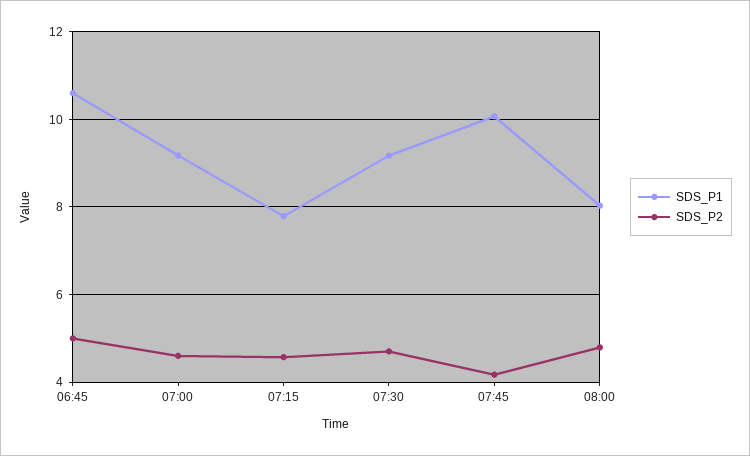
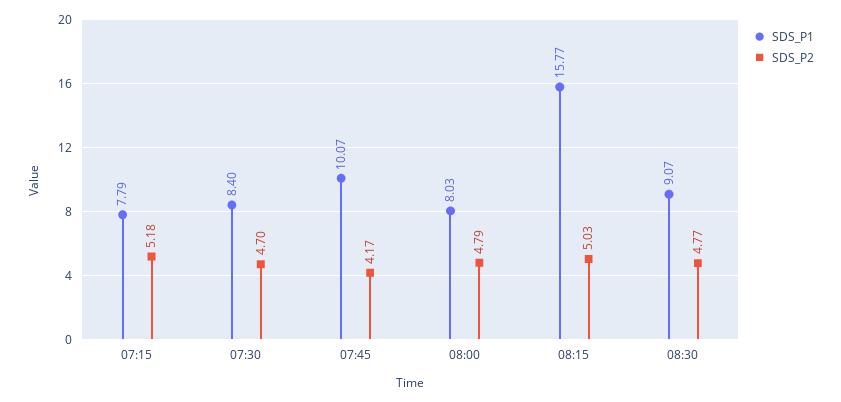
SDS_P1, 06:45: 10.6 -> none
SDS_P2, 06:45: 5 -> none
SDS_P1, 07:00: 9.2 -> none
SDS_P2, 07:00: 4.6 -> none
SDS_P2, 07:15: 4.6 -> 5.18
SDS_P1, 07:30: 9.2 -> 8.4
SDS_P1, 08:15: none -> 15.77
SDS_P2, 08:15: none -> 5.03
SDS_P1, 08:30: none -> 9.07
SDS_P2, 08:30: none -> 4.77

